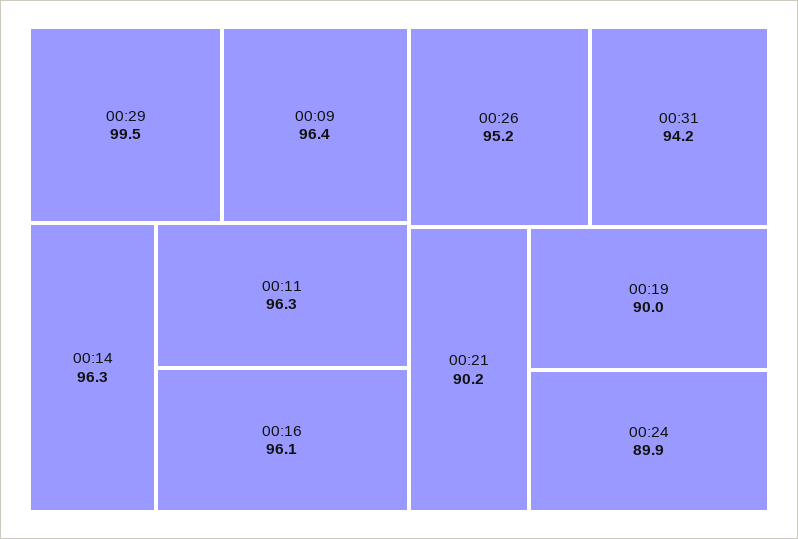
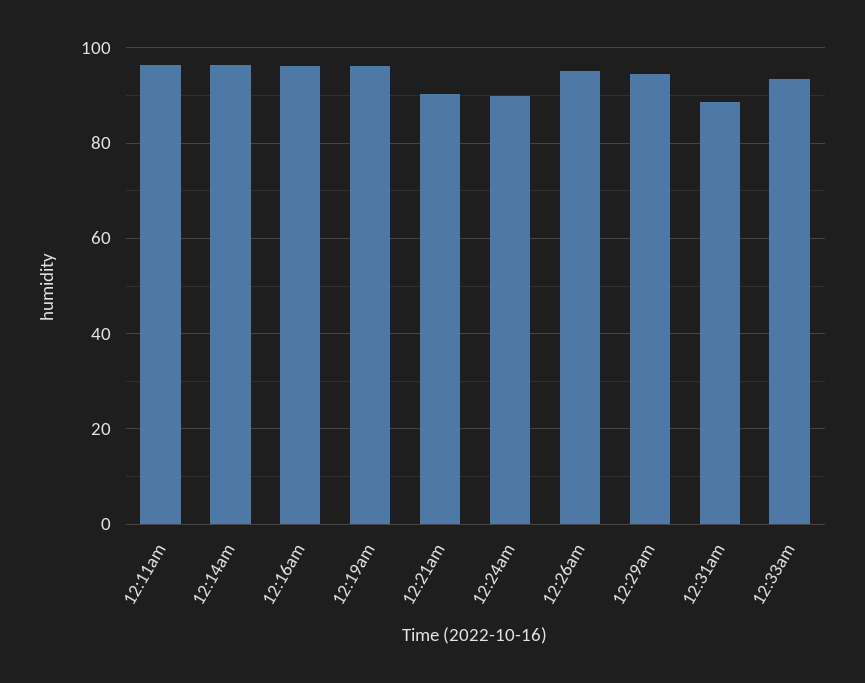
00:29: 99.5 -> 94
00:09: 96.4 -> none
00:31: 94.2 -> 88
00:19: 90 -> 96
12:33am: none -> 94

